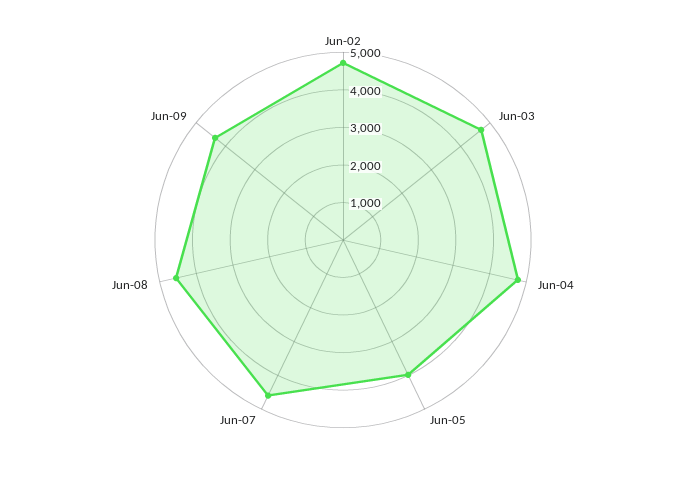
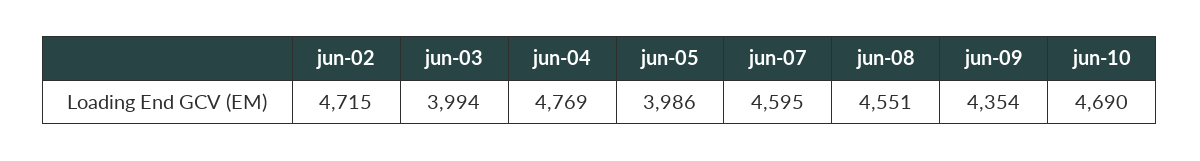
Jun-03: 4750 -> 3994
jun-10: none -> 4690

